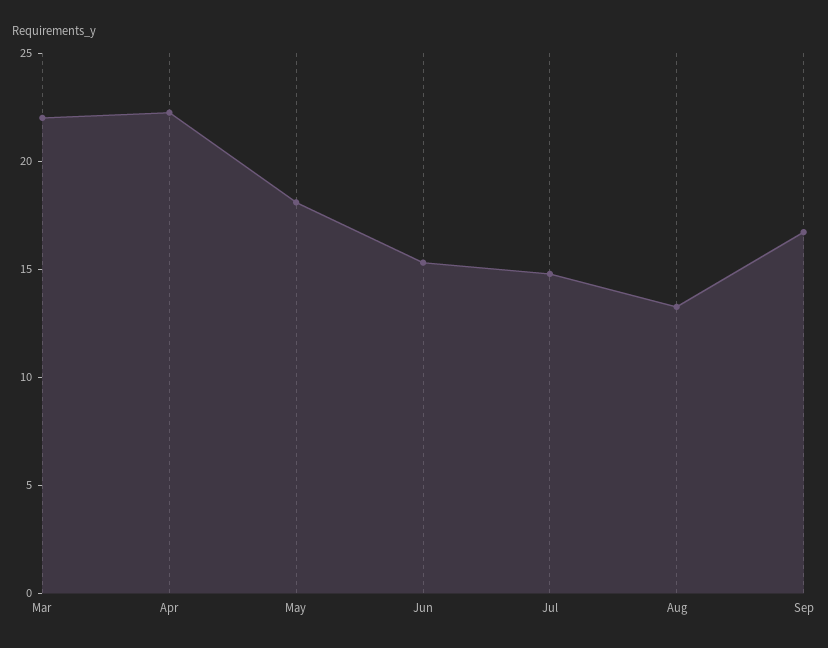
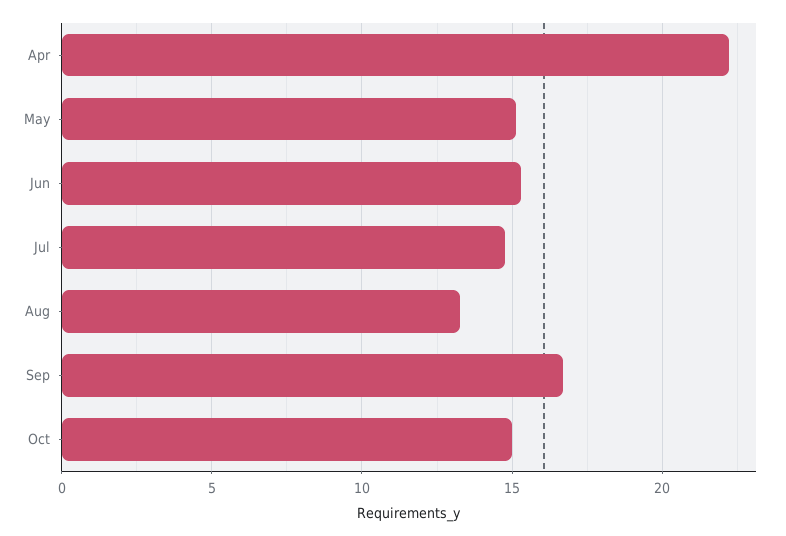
Mar: 22 -> none
May: 18 -> 15
Oct: none -> 15

